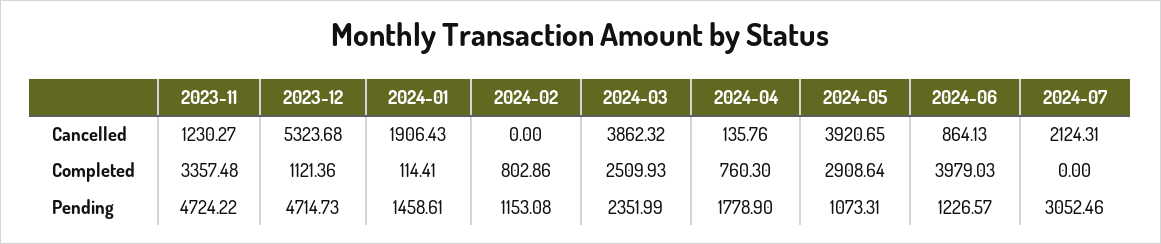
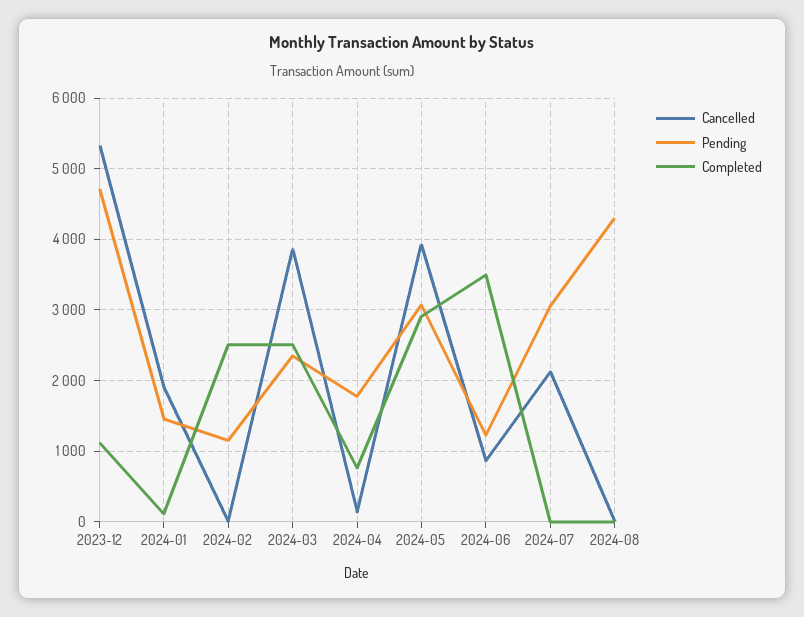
Cancelled, 2023-11: 1230.27 -> none
Completed, 2023-11: 3357.48 -> none
Completed, 2024-02: 802.86 -> 2500
Completed, 2024-06: 3979.03 -> 3500
Pending, 2023-11: 4724.22 -> none
Pending, 2024-05: 1073.31 -> 3100
Cancelled, 2024-08: none -> 0
Pending, 2024-08: none -> 4300
Completed, 2024-08: none -> 0

